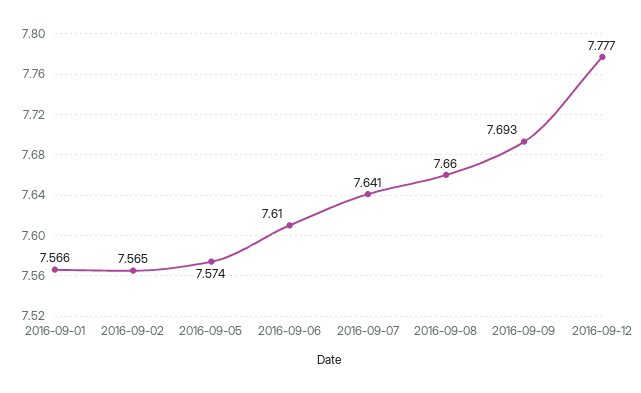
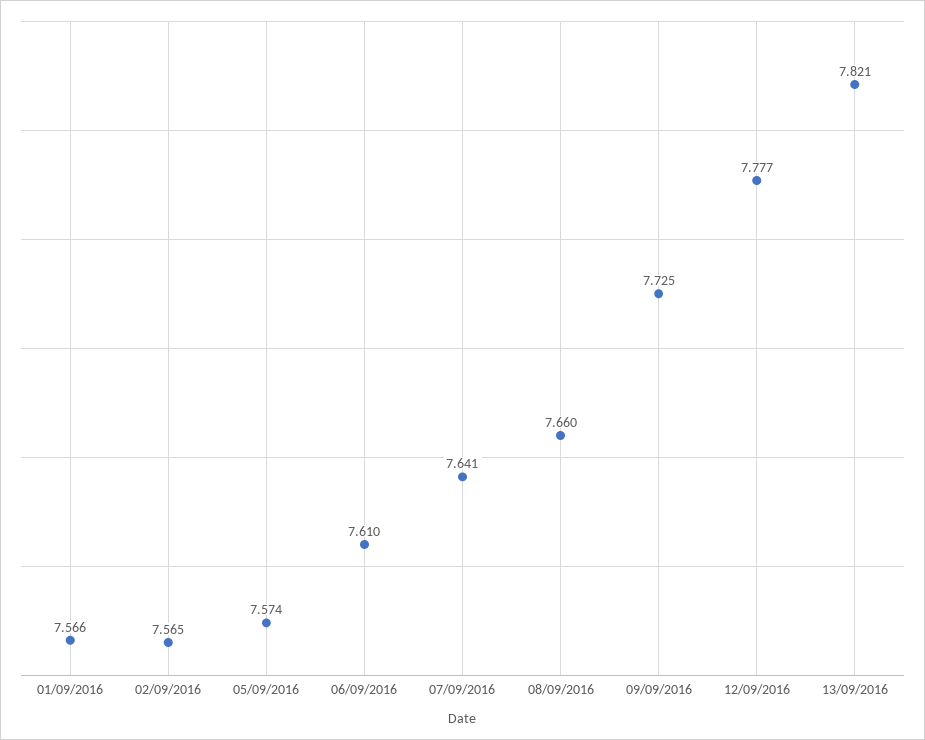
2016-09-09: 7.693 -> 7.725
13/09/2016: none -> 7.821

